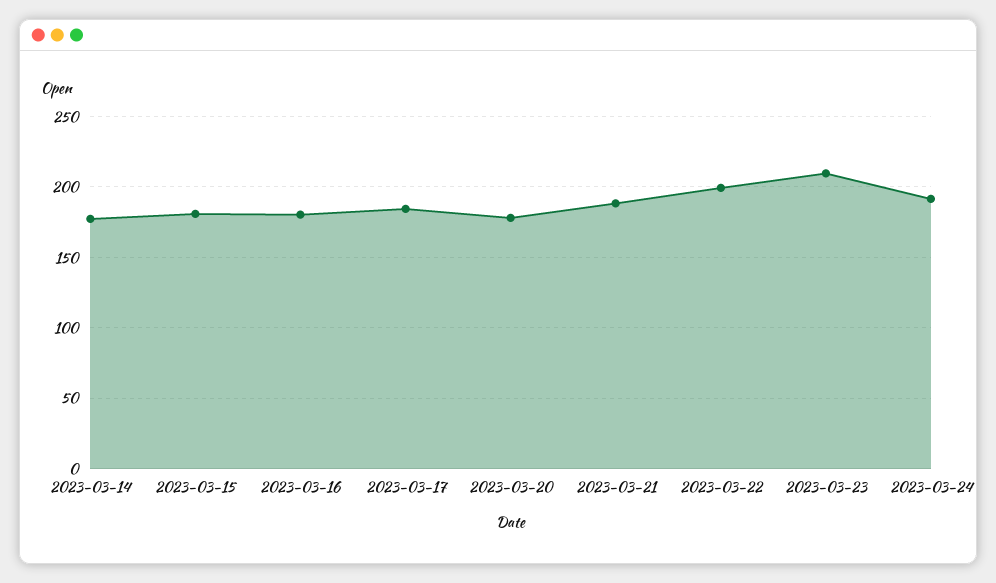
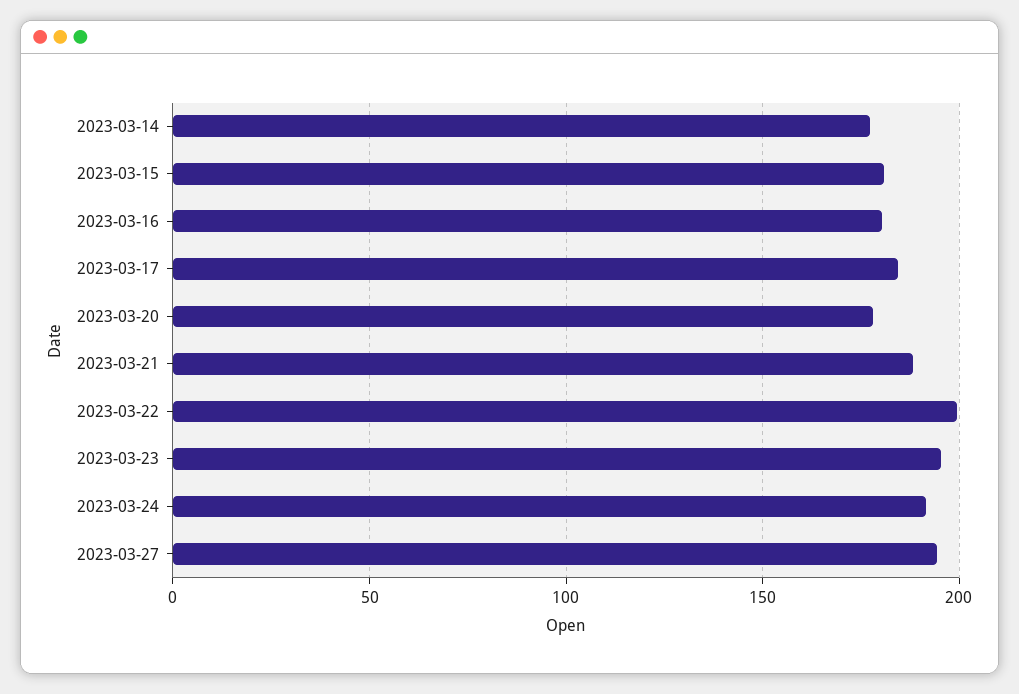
2023-03-23: 210 -> 195
2023-03-27: none -> 195

